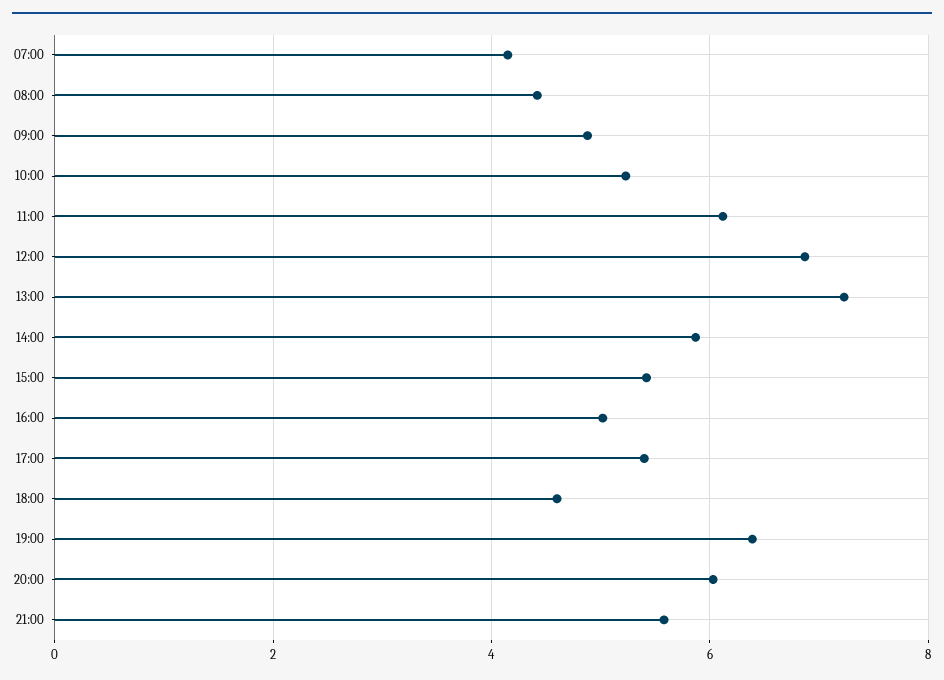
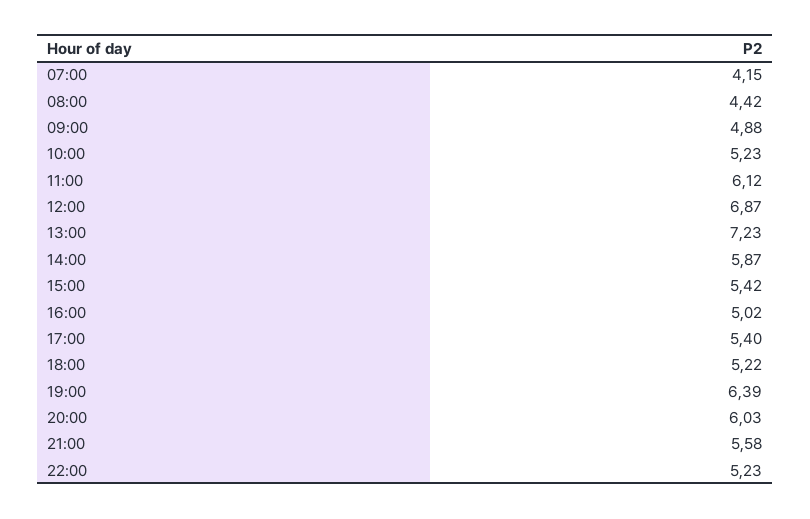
18:00: 4.6 -> 5.22
22:00: none -> 5.23

